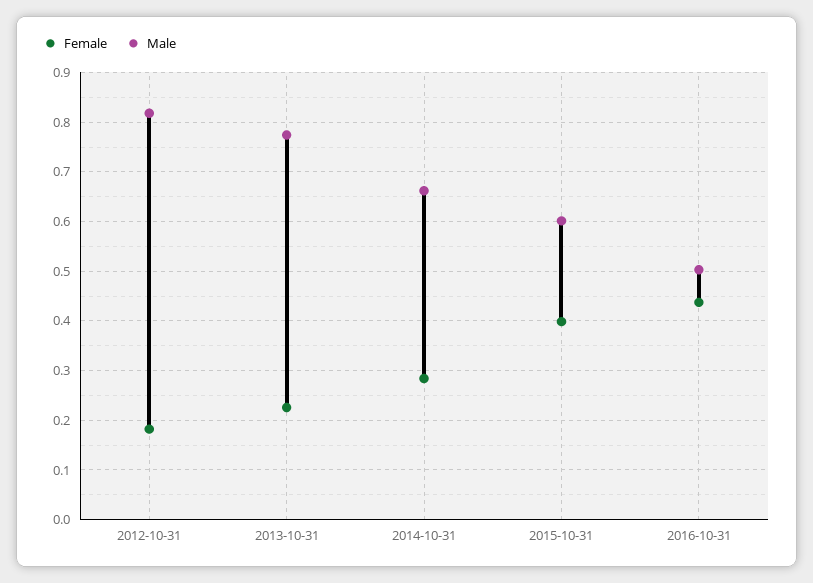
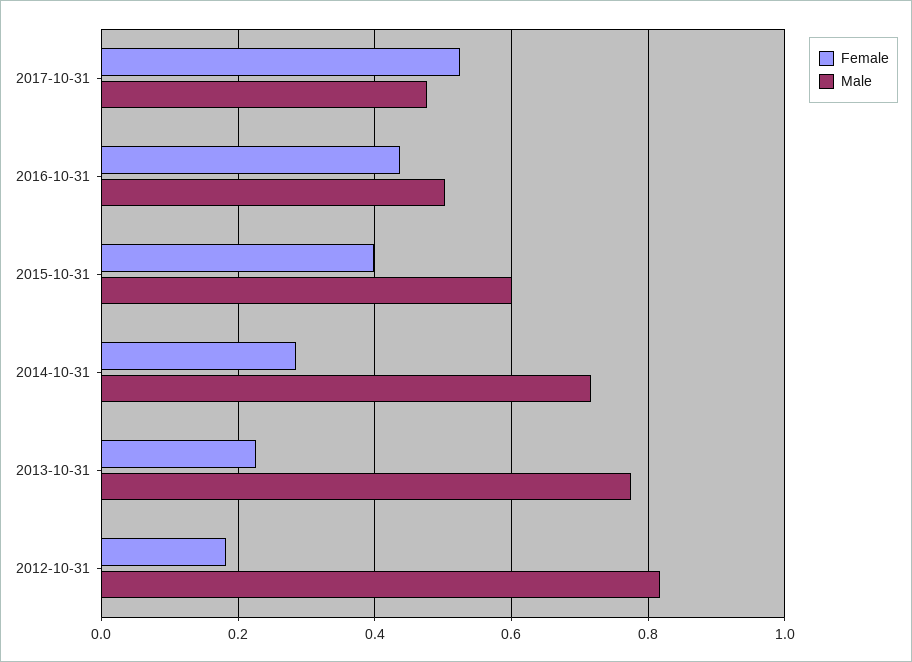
Male, 2014-10-31: 0.66 -> 0.72
Female, 2017-10-31: none -> 0.52
Male, 2017-10-31: none -> 0.48

